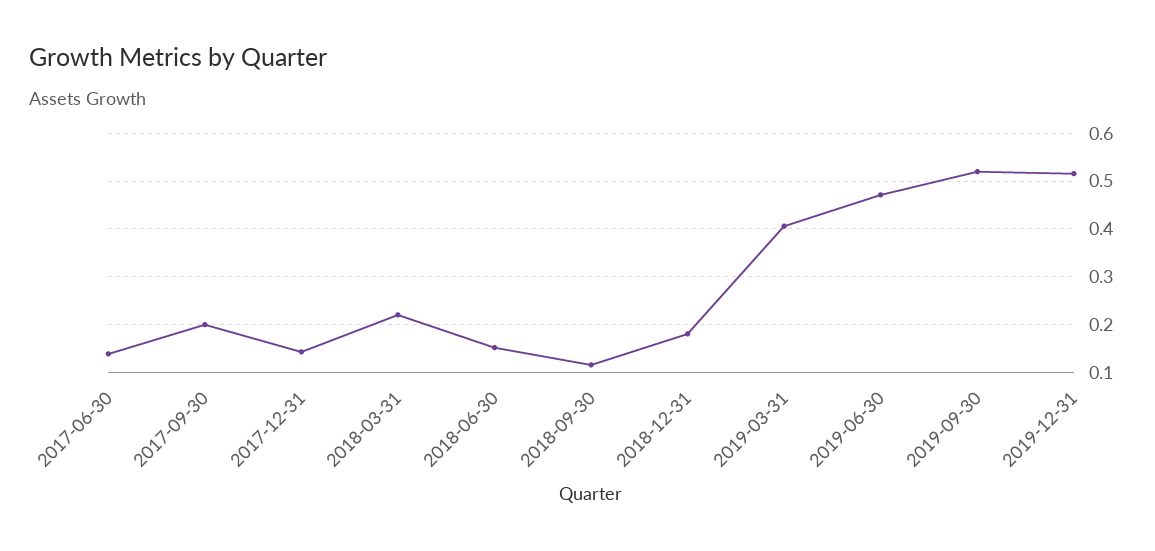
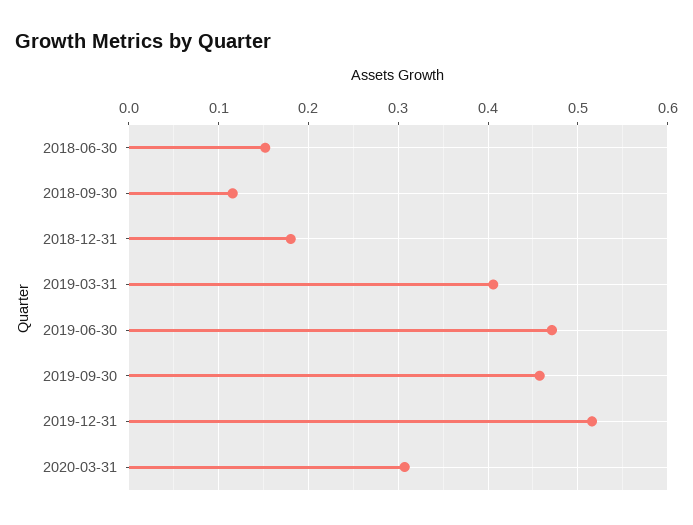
2017-06-30: 0.14 -> none
2017-09-30: 0.2 -> none
2017-12-31: 0.14 -> none
2018-03-31: 0.22 -> none
2019-09-30: 0.52 -> 0.46
2020-03-31: none -> 0.31

